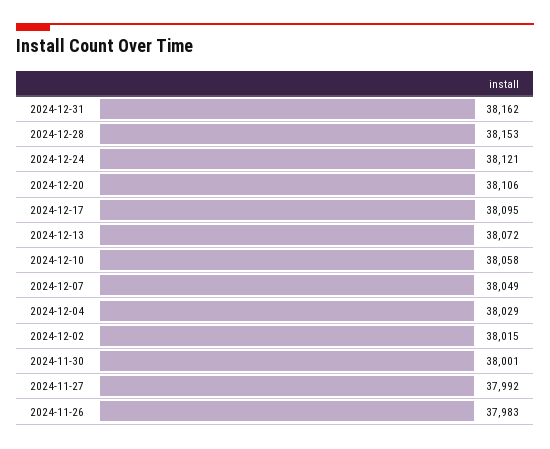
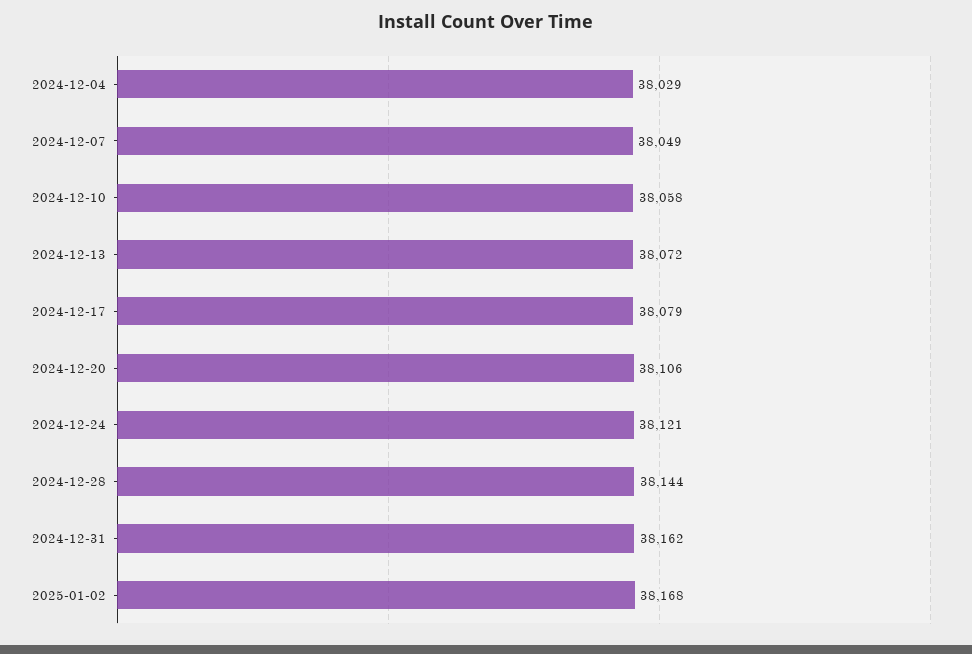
2024-12-28: 38153 -> 38144
2024-12-17: 38095 -> 38079
2024-12-02: 38015 -> none
2024-11-30: 38001 -> none
2024-11-27: 37992 -> none
2024-11-26: 37983 -> none
2025-01-02: none -> 38168

